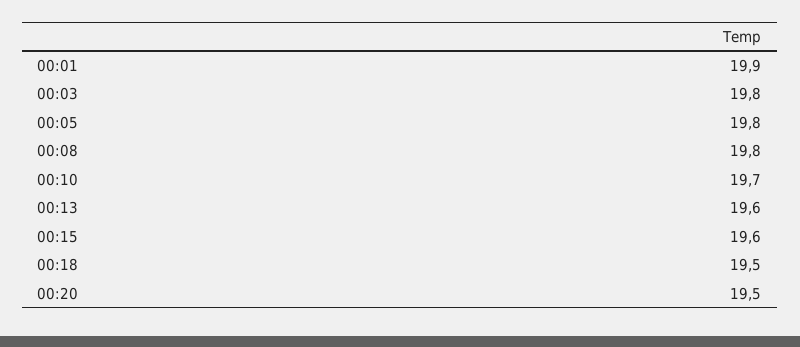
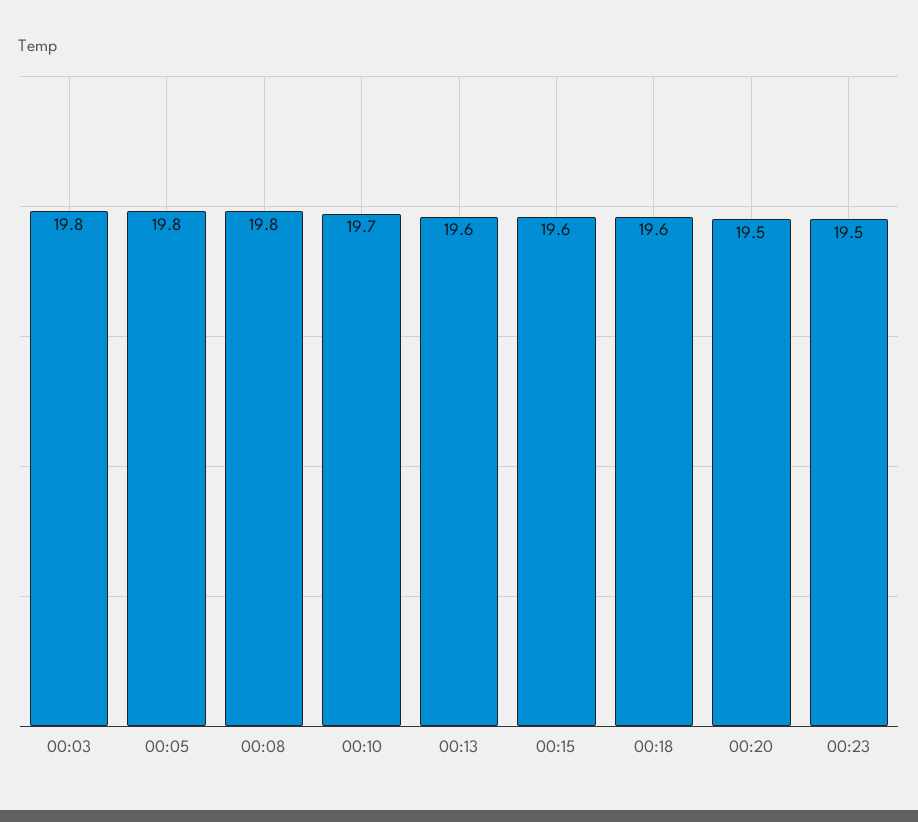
00:01: 19.9 -> none
00:18: 19.5 -> 19.6
00:23: none -> 19.5

